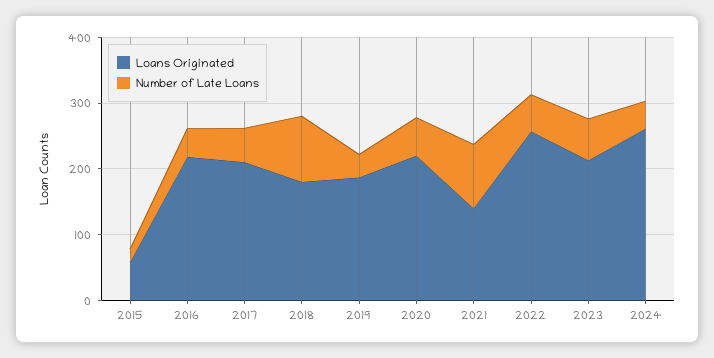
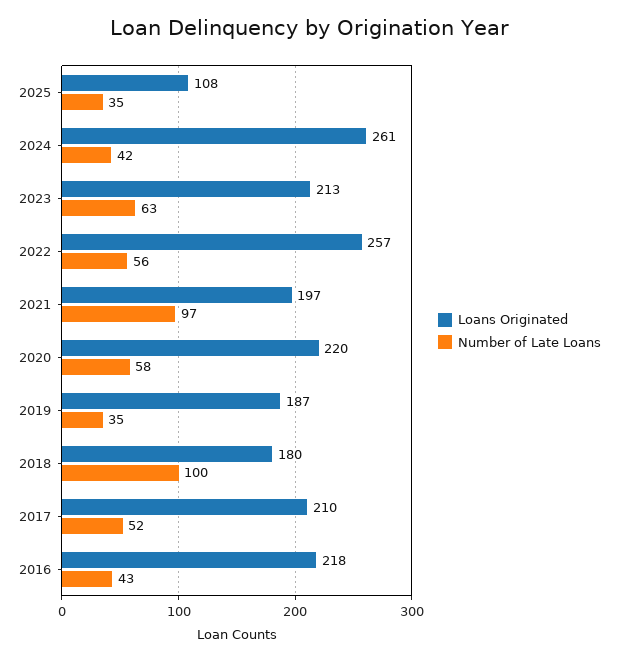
Loans Originated, 2015: 60 -> none
Number of Late Loans, 2015: 20 -> none
Loans Originated, 2021: 140 -> 197
Loans Originated, 2025: none -> 108
Number of Late Loans, 2025: none -> 35

